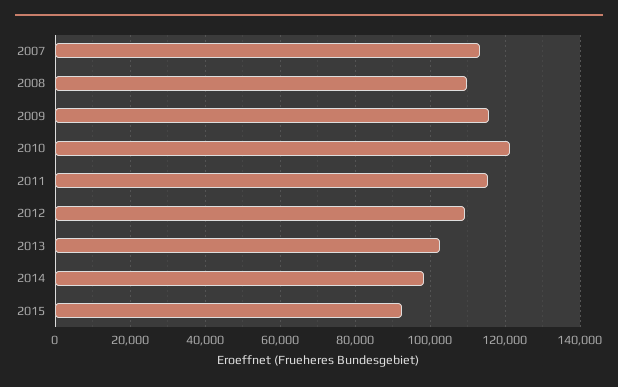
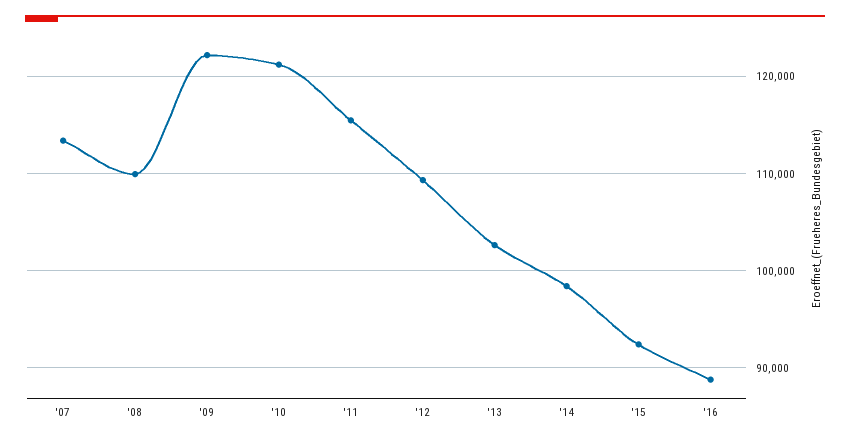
2009: 116000 -> 122000
'16: none -> 89000

